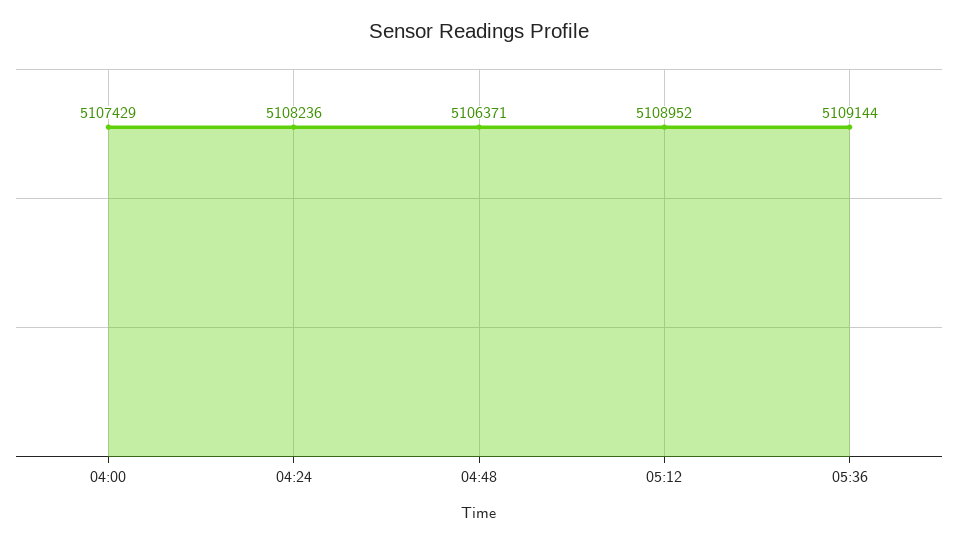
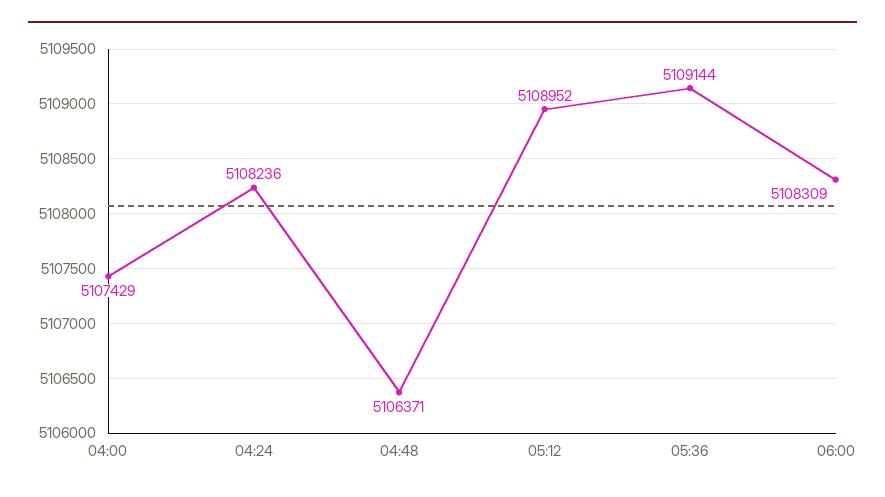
06:00: none -> 5108309

